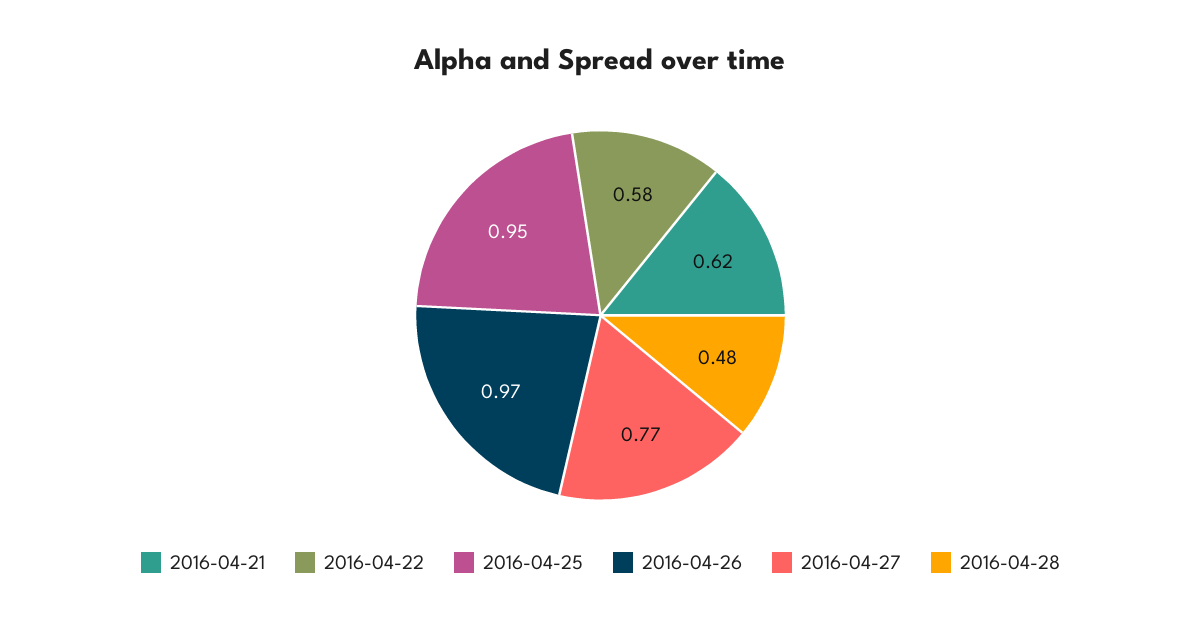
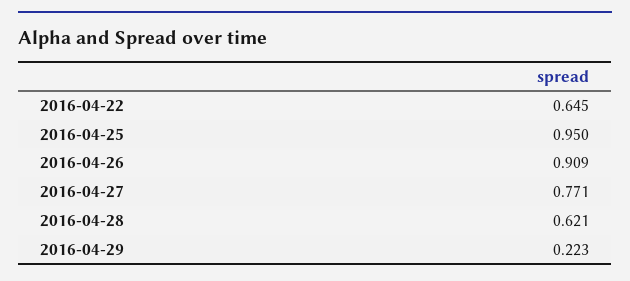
2016-04-21: 0.62 -> none
2016-04-22: 0.58 -> 0.645
2016-04-26: 0.97 -> 0.909
2016-04-28: 0.48 -> 0.621
2016-04-29: none -> 0.223

